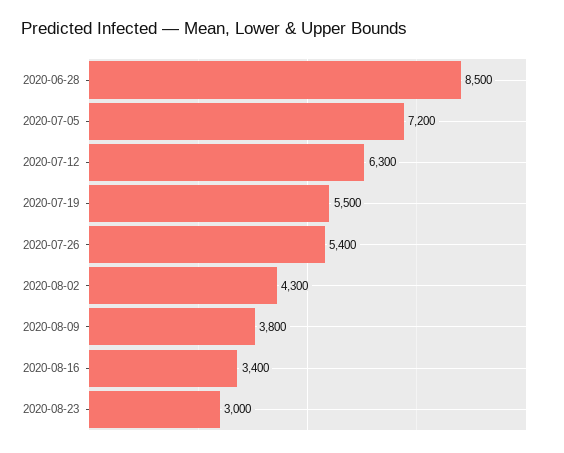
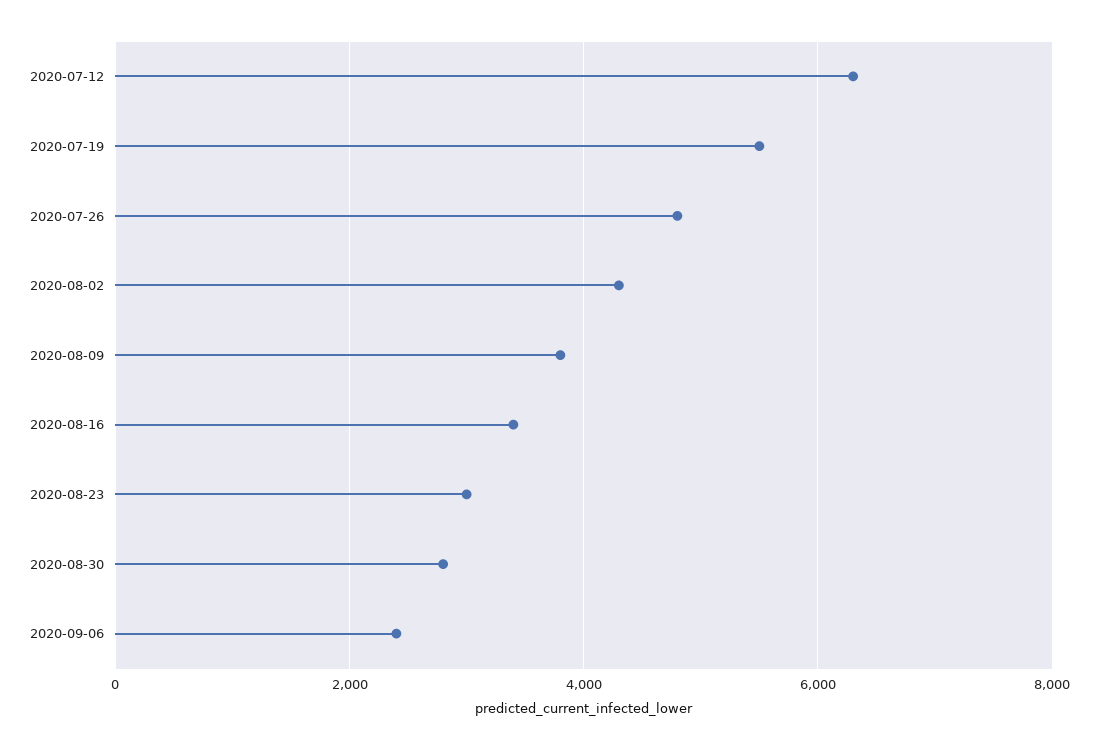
2020-06-28: 8500 -> none
2020-07-05: 7200 -> none
2020-07-26: 5400 -> 4800
2020-08-30: none -> 2800
2020-09-06: none -> 2400

